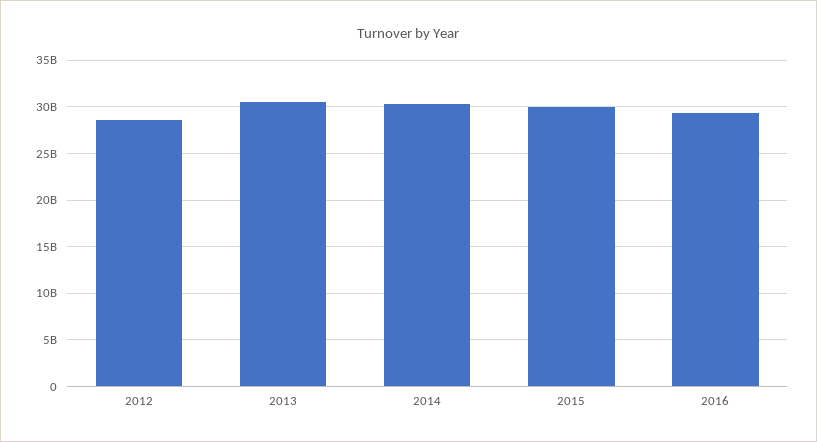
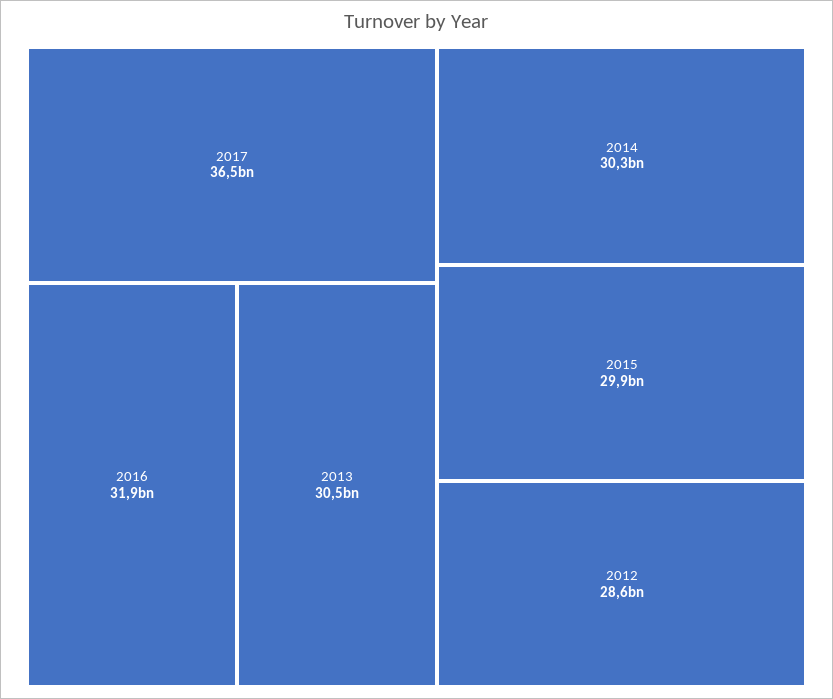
2016: 29000000000 -> 31900000000
2017: none -> 36500000000

